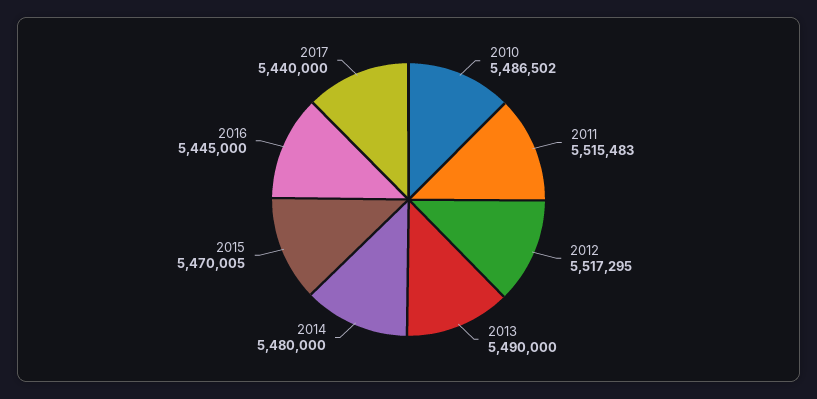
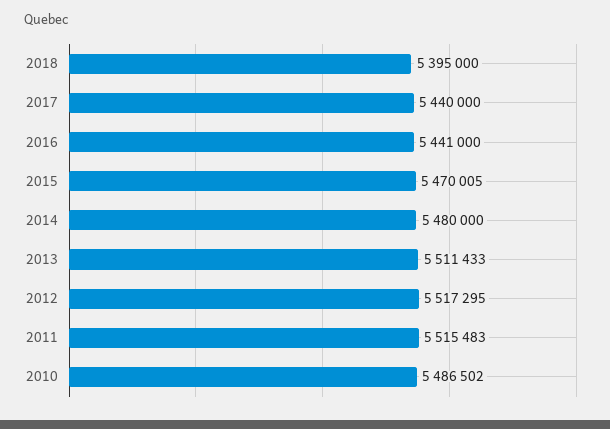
2013: 5490000 -> 5511433
2016: 5445000 -> 5441000
2018: none -> 5395000

